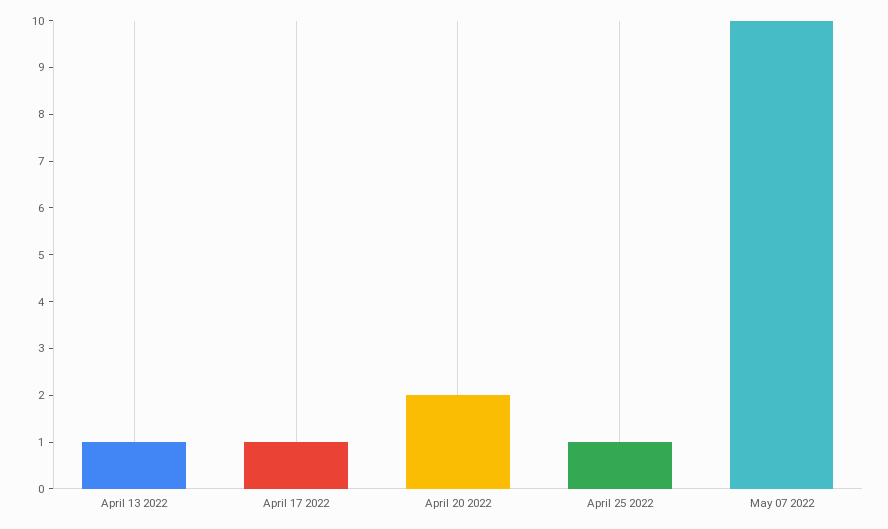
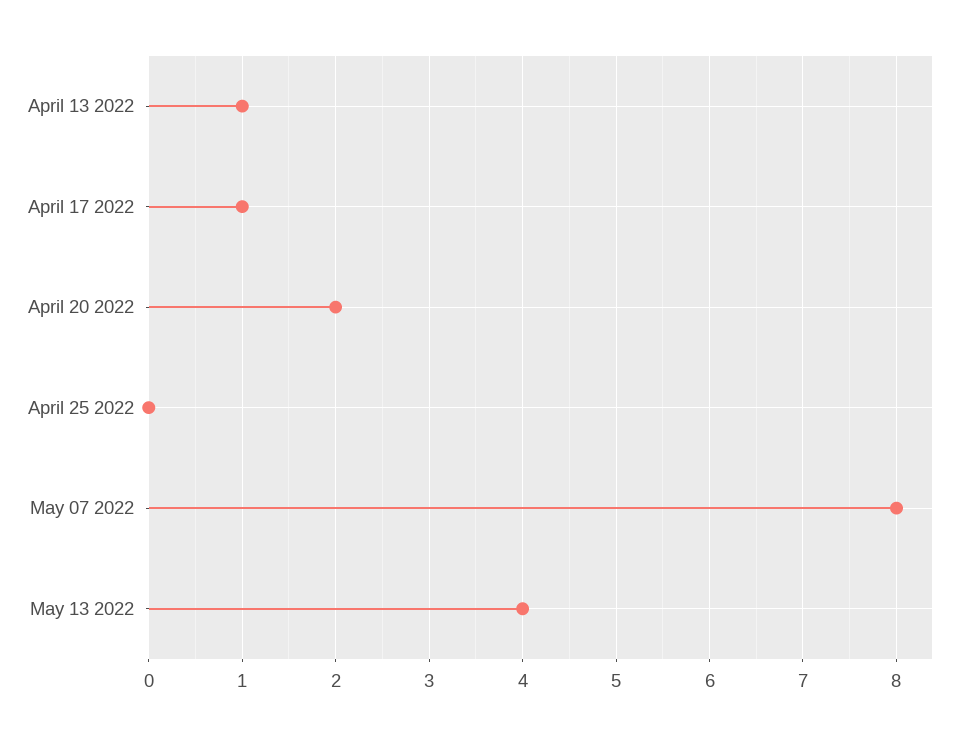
April 25 2022: 1 -> 0
May 07 2022: 10 -> 8
May 13 2022: none -> 4

